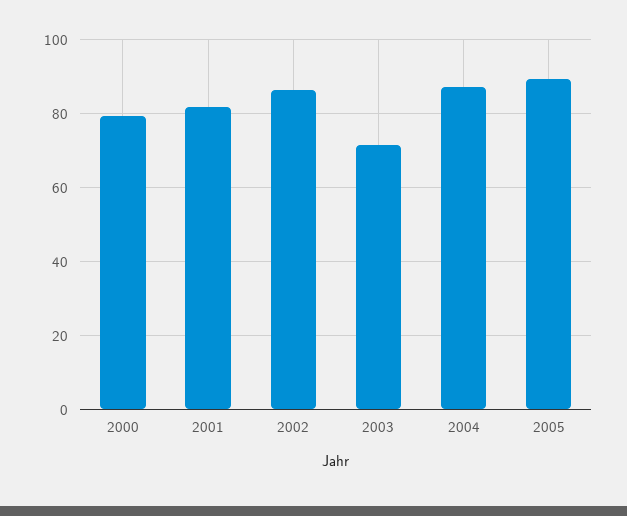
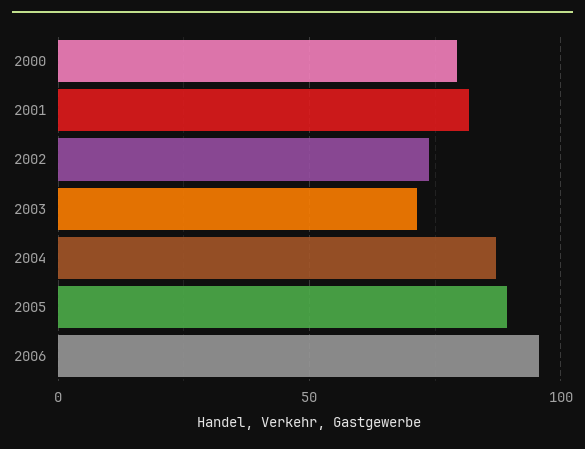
2002: 86 -> 75
2006: none -> 95

